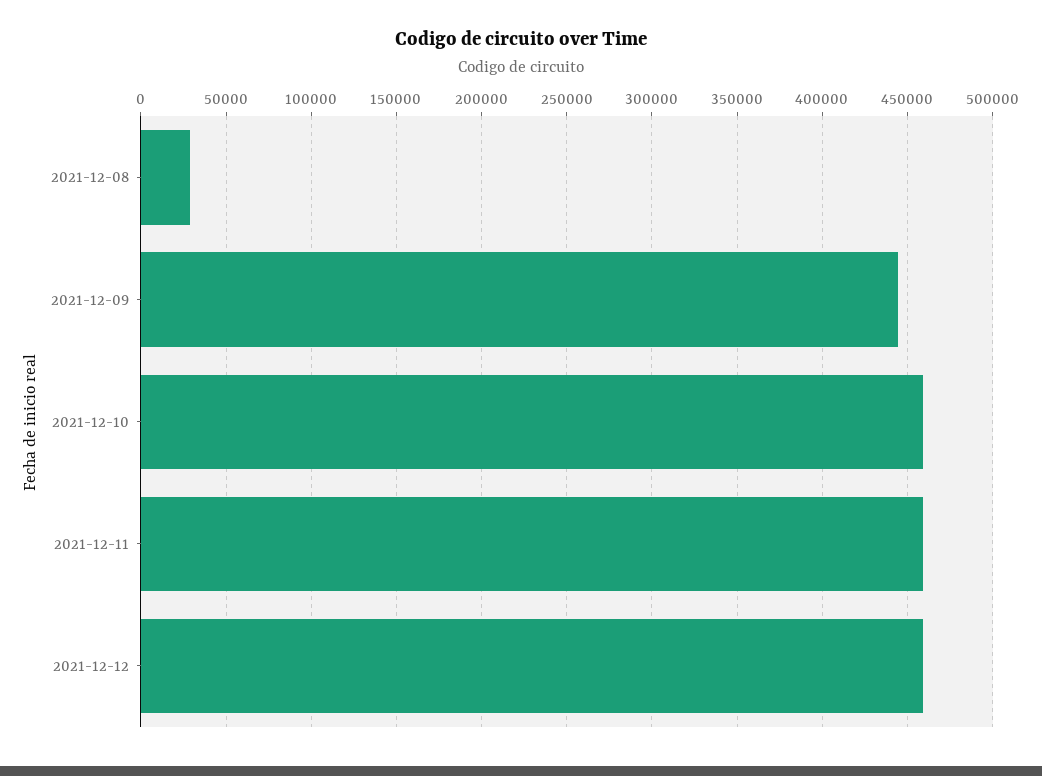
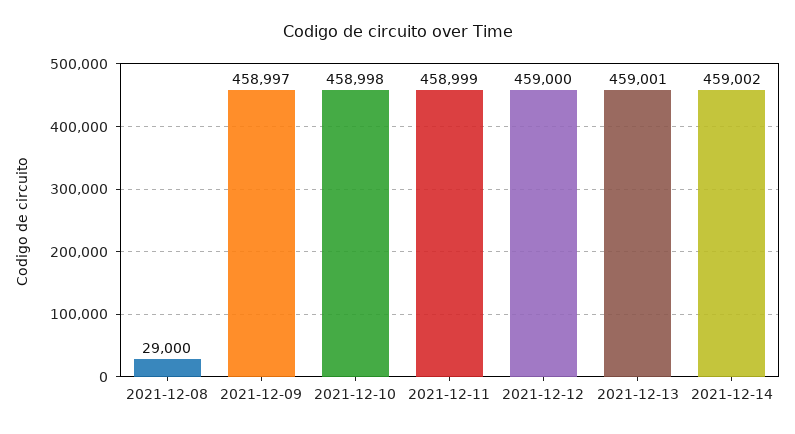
2021-12-09: 445000 -> 458997
2021-12-13: none -> 459001
2021-12-14: none -> 459002

